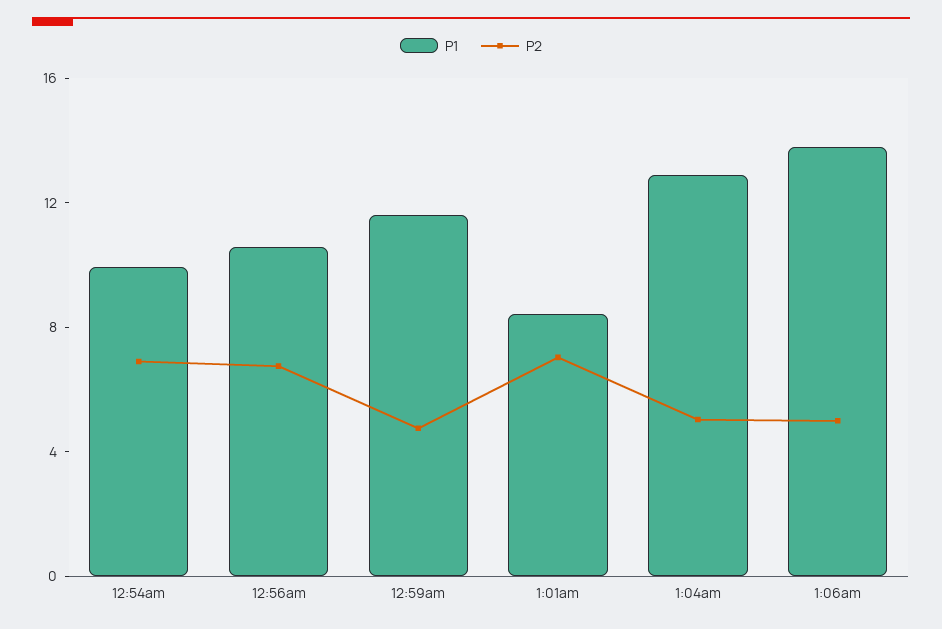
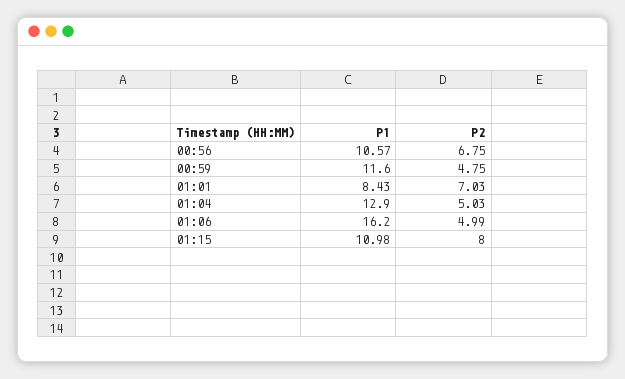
P1, 12:54am: 10 -> none
P2, 12:54am: 7 -> none
P1, 1:06am: 14 -> 16.2
P1, 01:15: none -> 10.98
P2, 01:15: none -> 8

